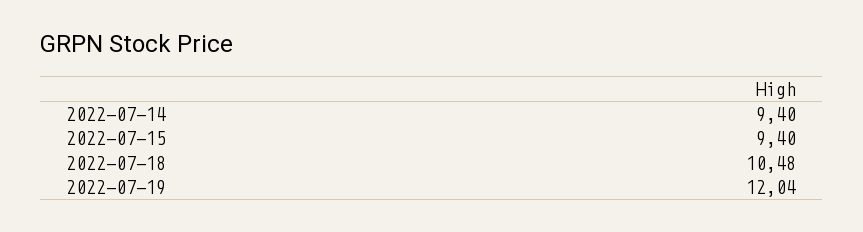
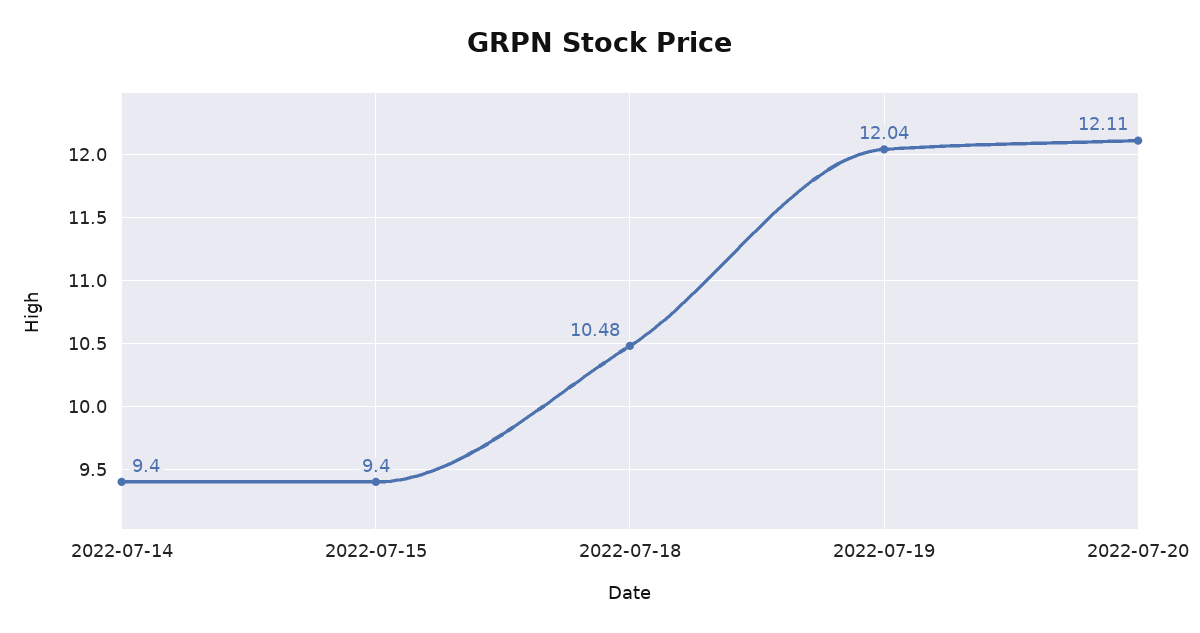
2022-07-20: none -> 12.11

